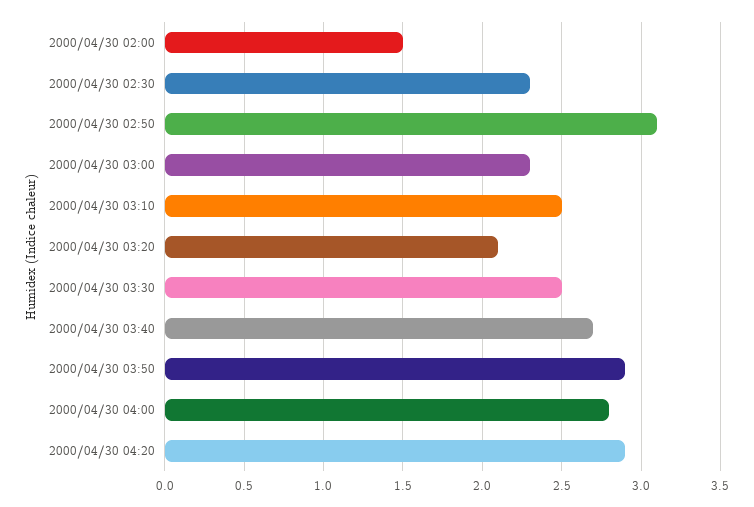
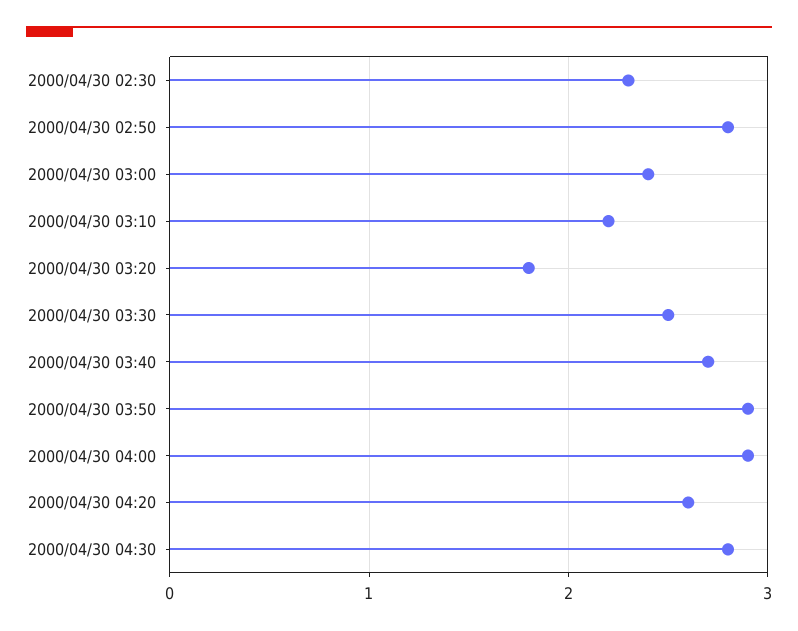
2000/04/30 02:00: 1.5 -> none
2000/04/30 02:50: 3.1 -> 2.8
2000/04/30 03:00: 2.3 -> 2.4
2000/04/30 03:10: 2.5 -> 2.2
2000/04/30 03:20: 2.1 -> 1.8
2000/04/30 04:00: 2.8 -> 2.9
2000/04/30 04:20: 2.9 -> 2.6
2000/04/30 04:30: none -> 2.8

